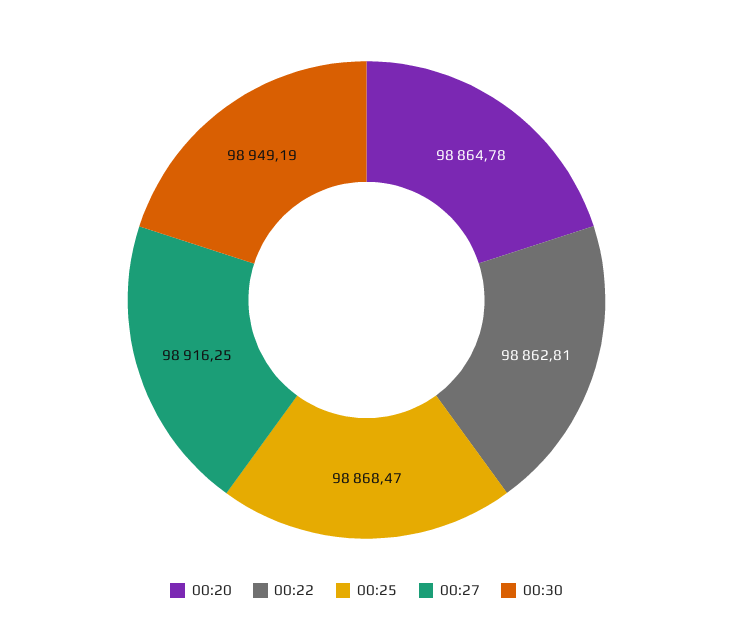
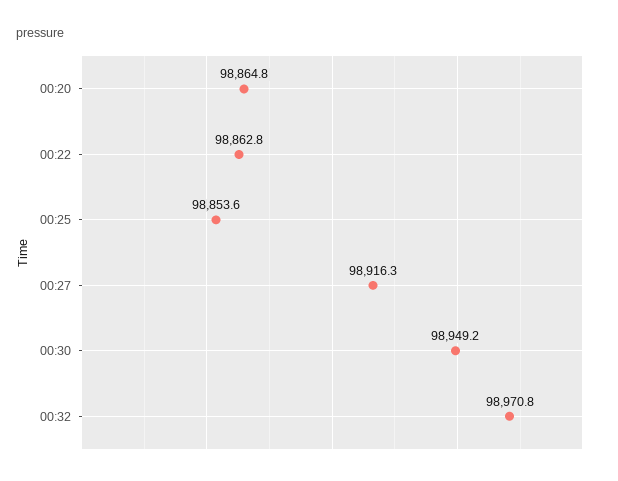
00:25: 98868.47 -> 98853.6
00:32: none -> 98970.8

